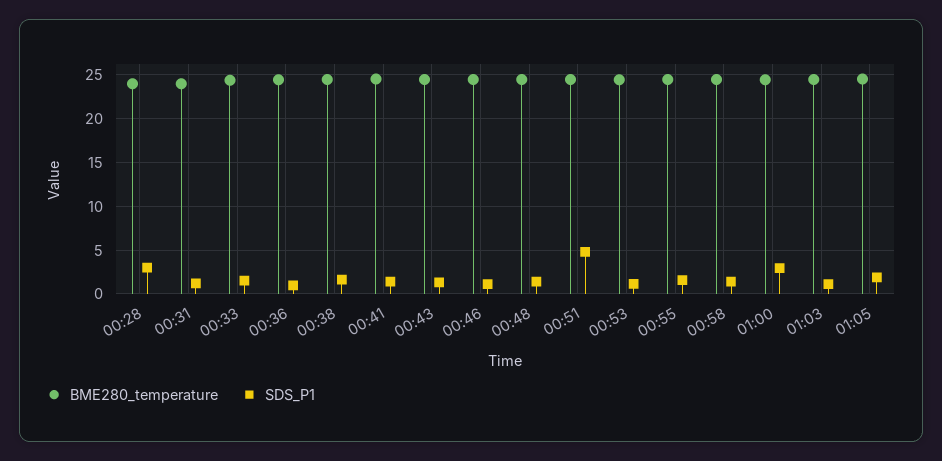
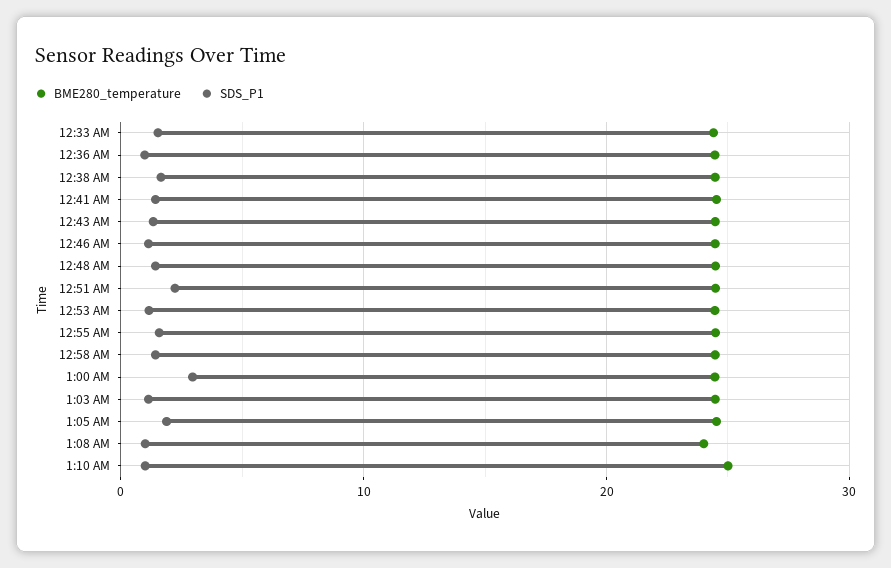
BME280_temperature, 00:28: 24 -> none
SDS_P1, 00:28: 3 -> none
BME280_temperature, 00:31: 24 -> none
SDS_P1, 00:31: 1 -> none
SDS_P1, 00:51: 5 -> 2
BME280_temperature, 1:08 AM: none -> 24
SDS_P1, 1:08 AM: none -> 1
BME280_temperature, 1:10 AM: none -> 25
SDS_P1, 1:10 AM: none -> 1

